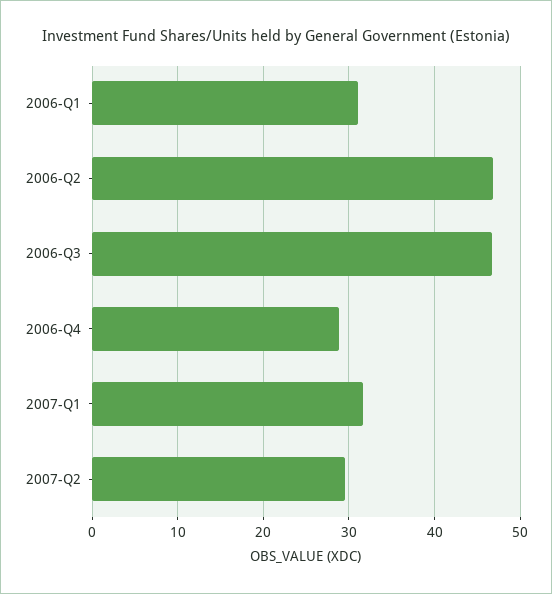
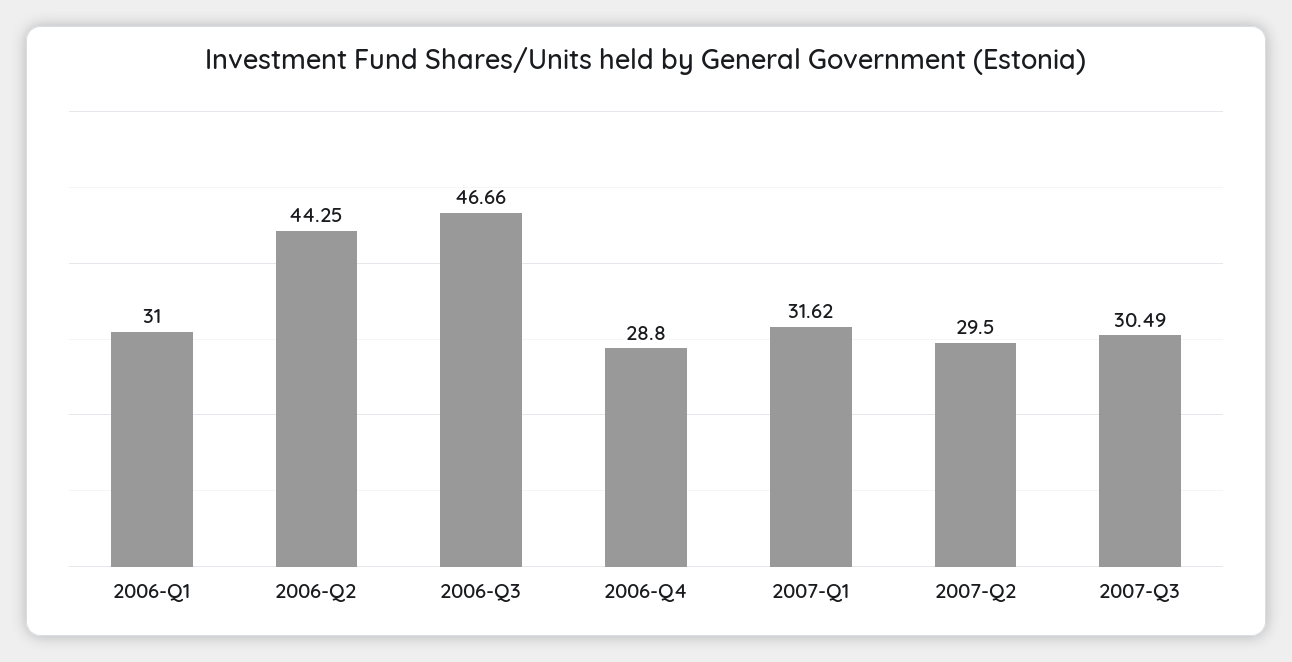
2006-Q2: 47 -> 44.25
2007-Q3: none -> 30.49

